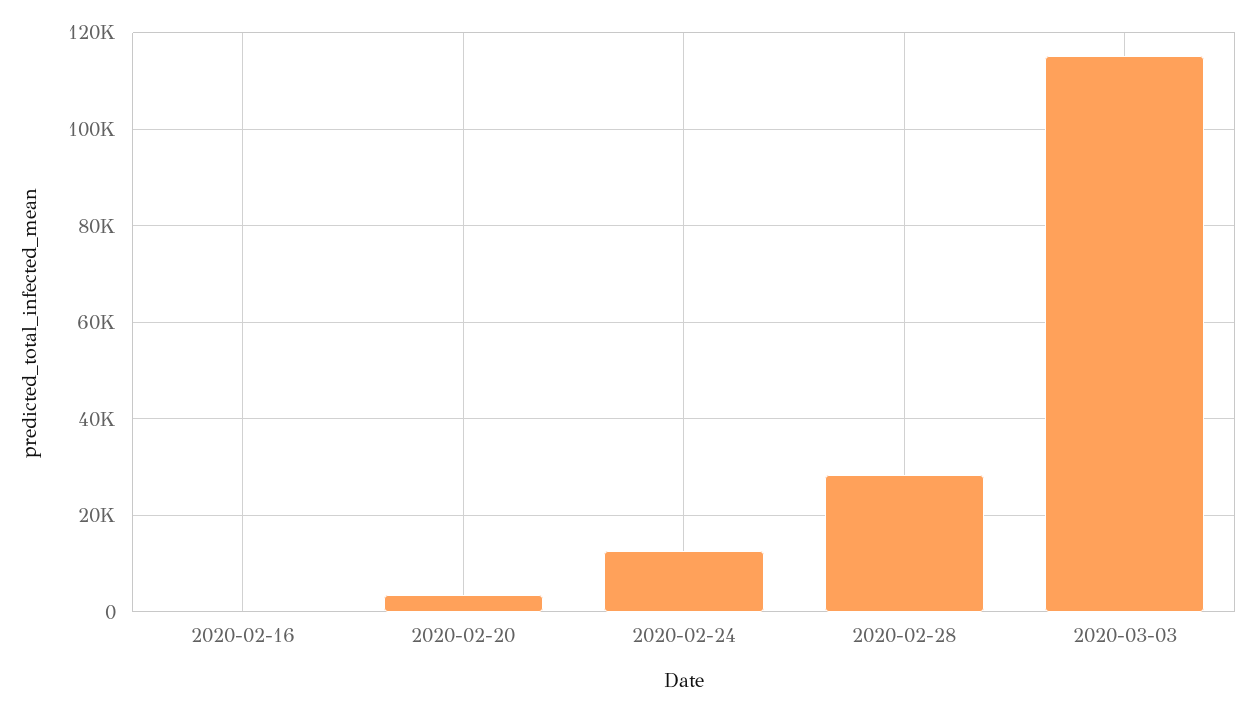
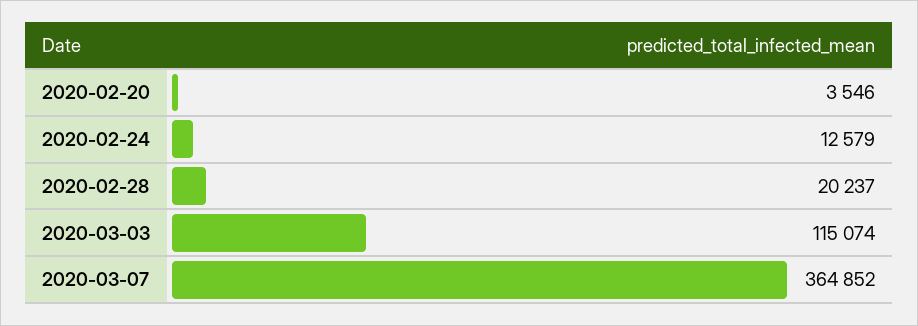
2020-02-16: 0 -> none
2020-02-28: 28000 -> 20237
2020-03-07: none -> 364852

